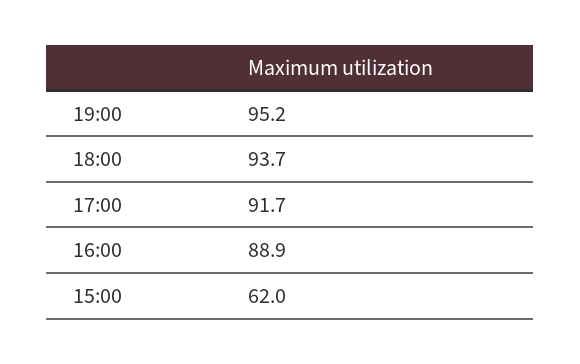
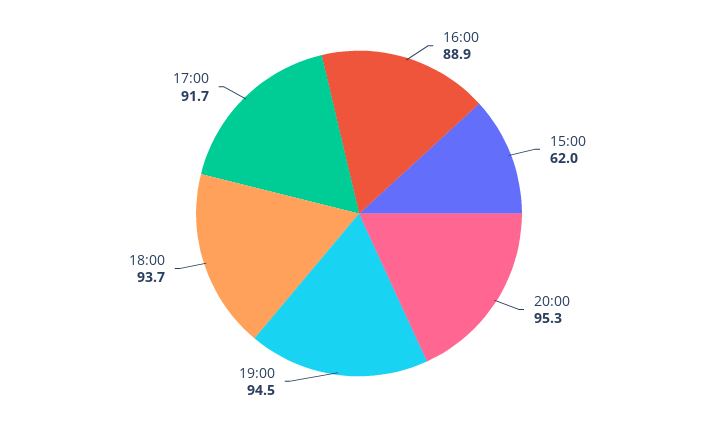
19:00: 95.2 -> 94.5
20:00: none -> 95.3

